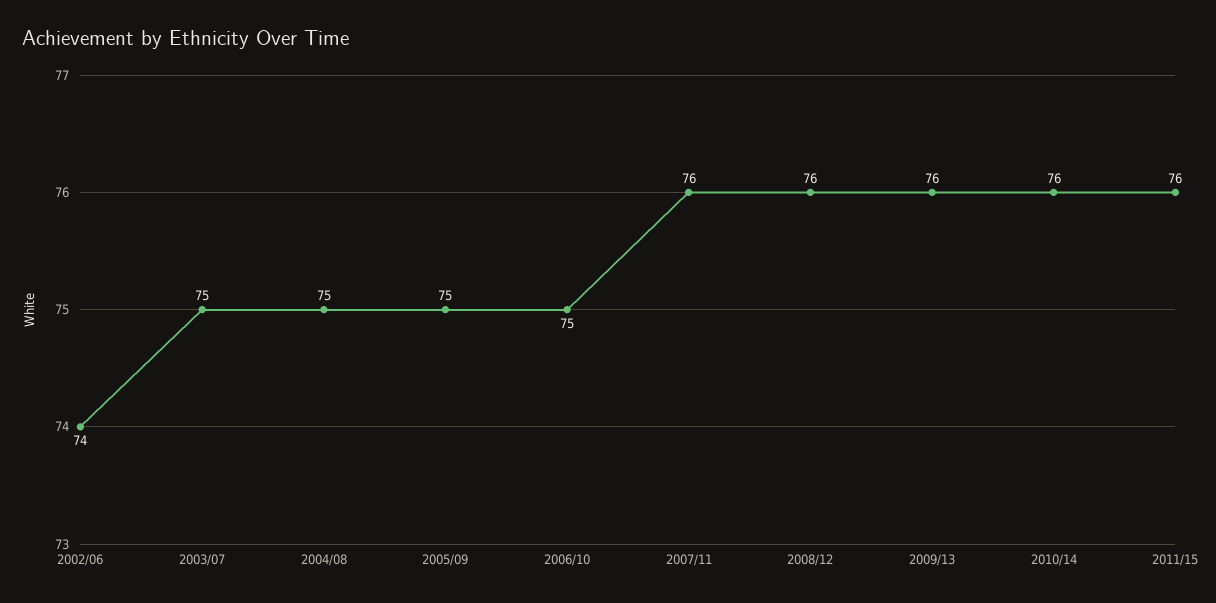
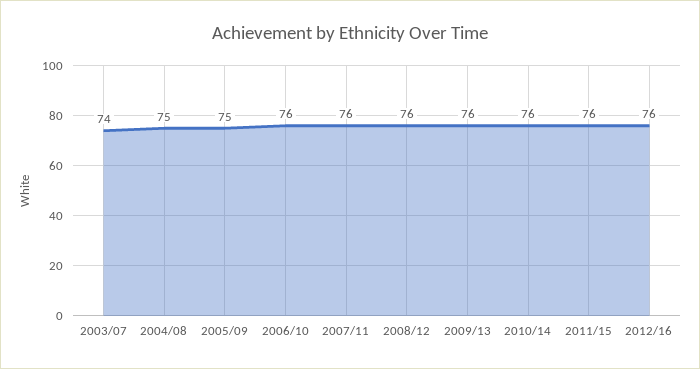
2002/06: 74 -> none
2003/07: 75 -> 74
2006/10: 75 -> 76
2012/16: none -> 76

